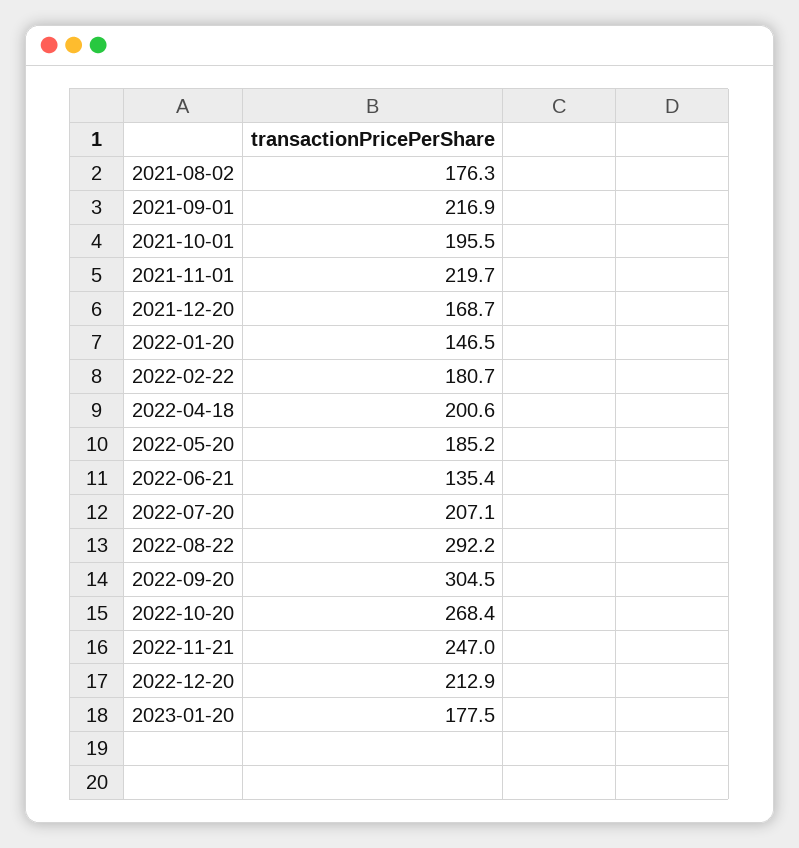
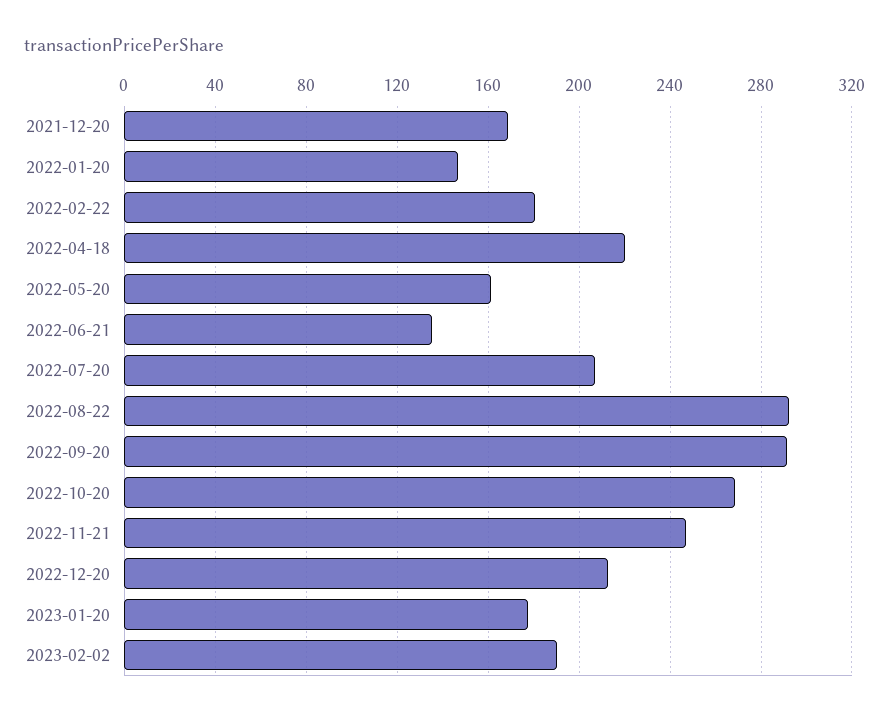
2021-08-02: 176.3 -> none
2021-09-01: 216.9 -> none
2021-10-01: 195.5 -> none
2021-11-01: 219.7 -> none
2022-04-18: 200.6 -> 220
2022-05-20: 185.2 -> 160
2022-09-20: 304.5 -> 290
2023-02-02: none -> 190

